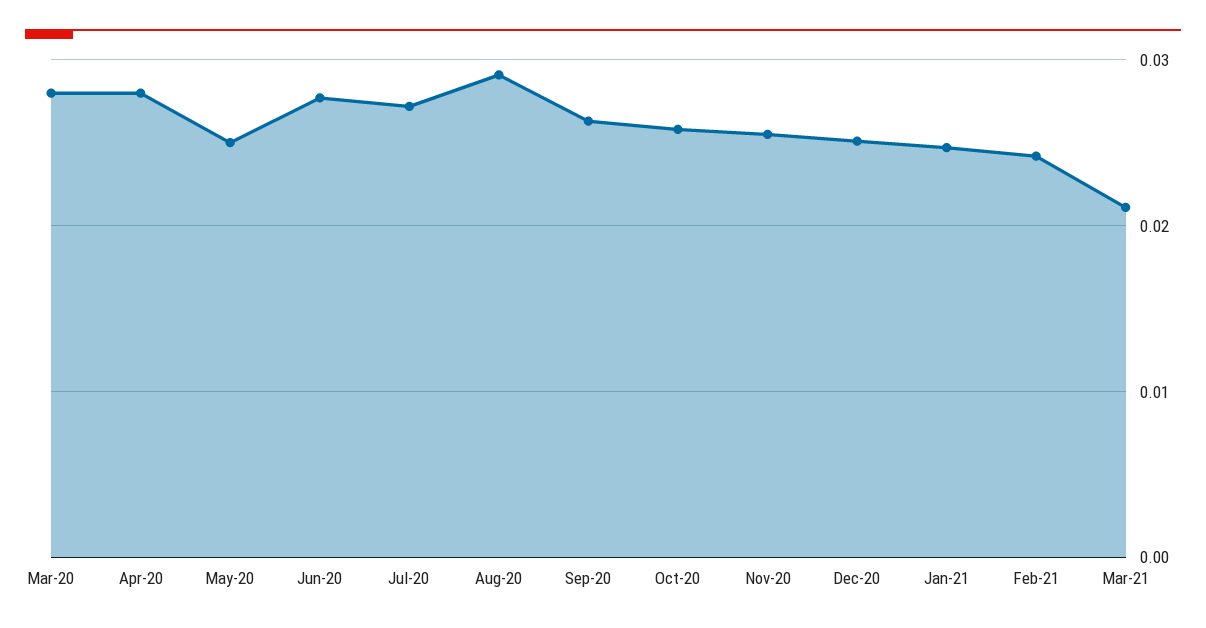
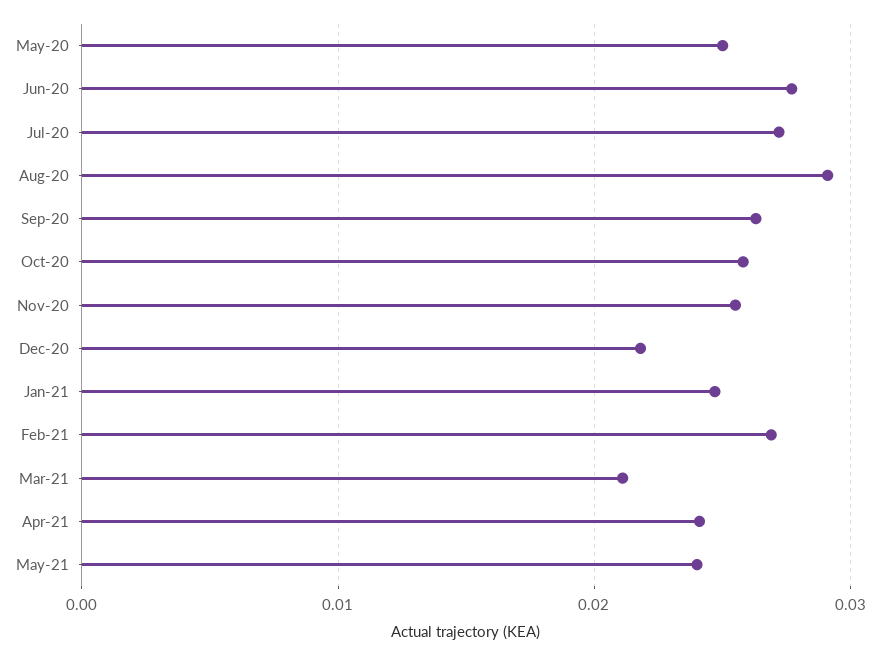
Mar-20: 0.028 -> none
Apr-20: 0.028 -> none
Dec-20: 0.025 -> 0.022
Feb-21: 0.024 -> 0.027
Apr-21: none -> 0.024
May-21: none -> 0.024

